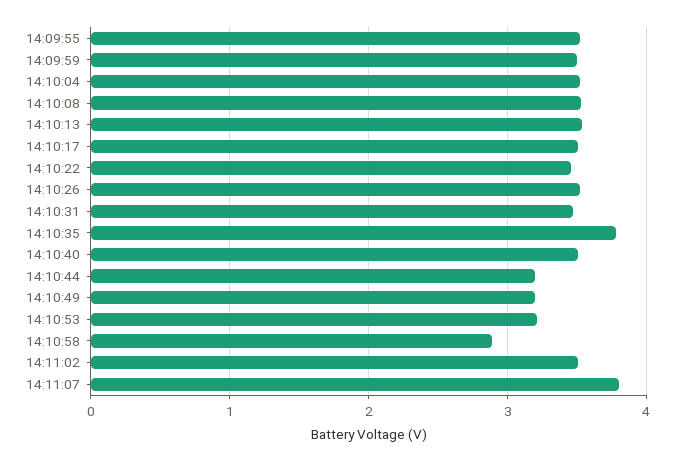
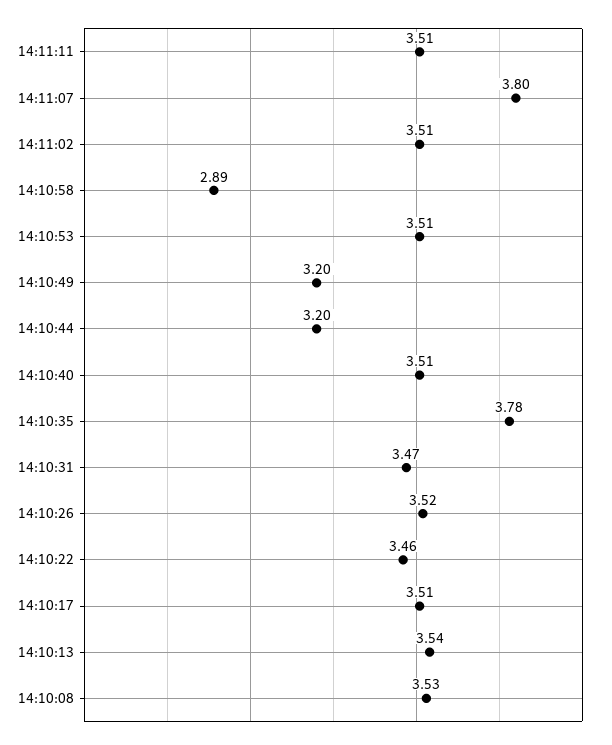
14:09:55: 3.5 -> none
14:09:59: 3.5 -> none
14:10:04: 3.5 -> none
14:10:53: 3.2 -> 3.51
14:11:11: none -> 3.51

